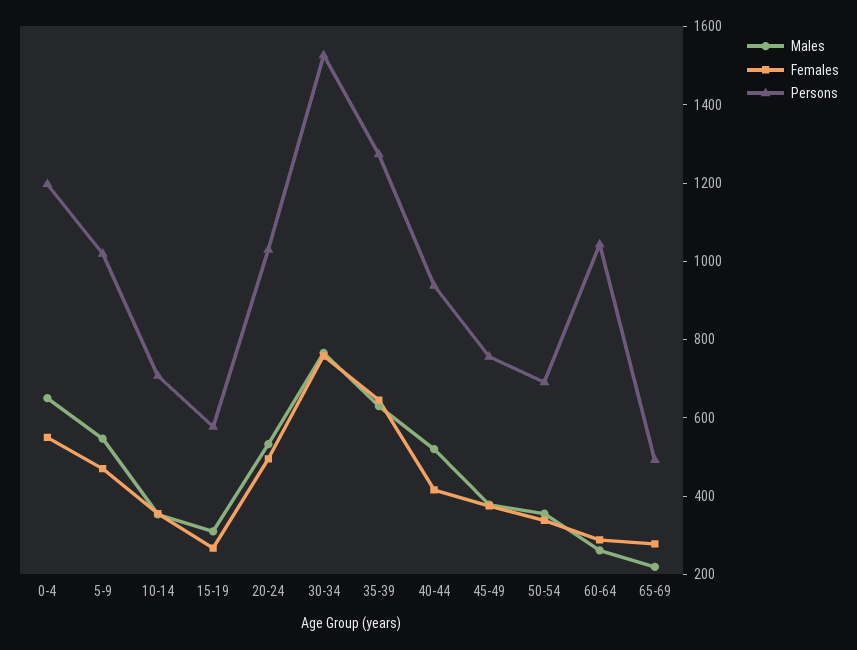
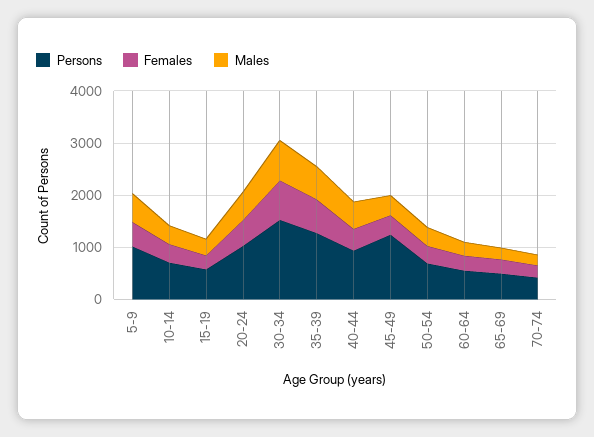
Males, 0-4: 650 -> none
Females, 0-4: 550 -> none
Persons, 0-4: 1200 -> none
Persons, 45-49: 750 -> 1200
Persons, 60-64: 1050 -> 600
Persons, 70-74: none -> 400
Females, 70-74: none -> 200
Males, 70-74: none -> 200

